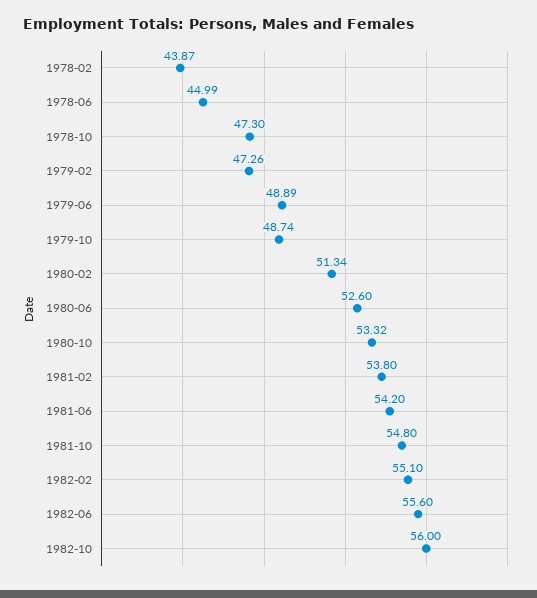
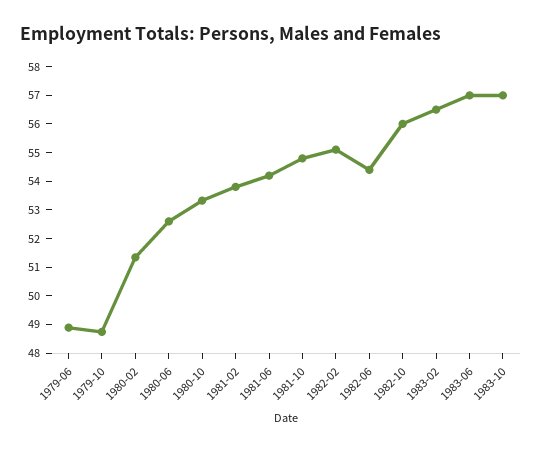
1978-02: 43.87 -> none
1978-06: 44.99 -> none
1978-10: 47.3 -> none
1979-02: 47.26 -> none
1982-06: 55.6 -> 54.5
1983-02: none -> 56.5
1983-06: none -> 57
1983-10: none -> 57

